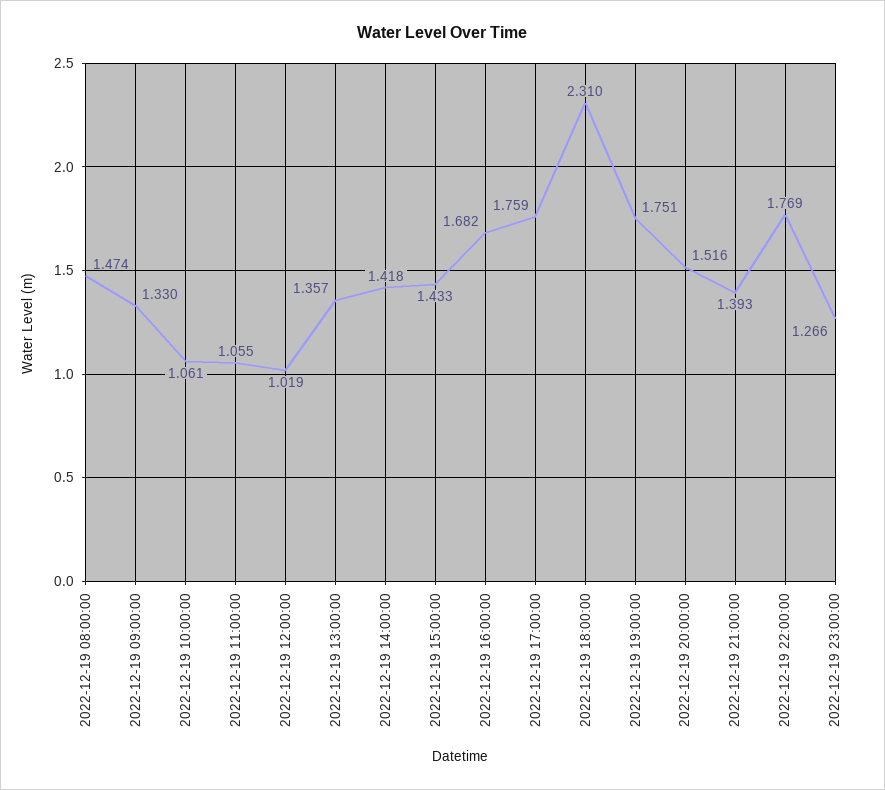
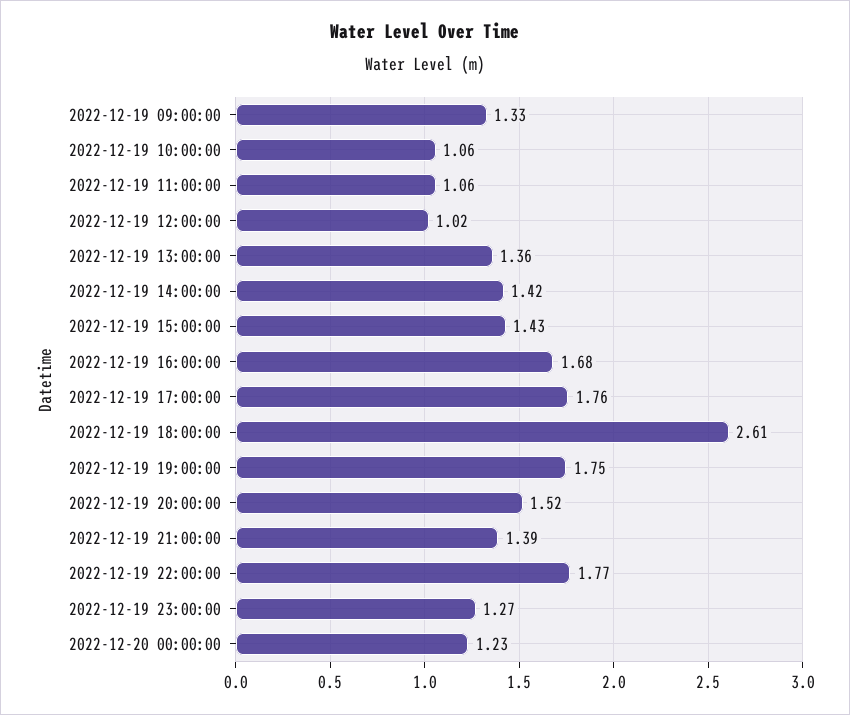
2022-12-19 08:00:00: 1.474 -> none
2022-12-19 18:00:00: 2.31 -> 2.61
2022-12-20 00:00:00: none -> 1.23

